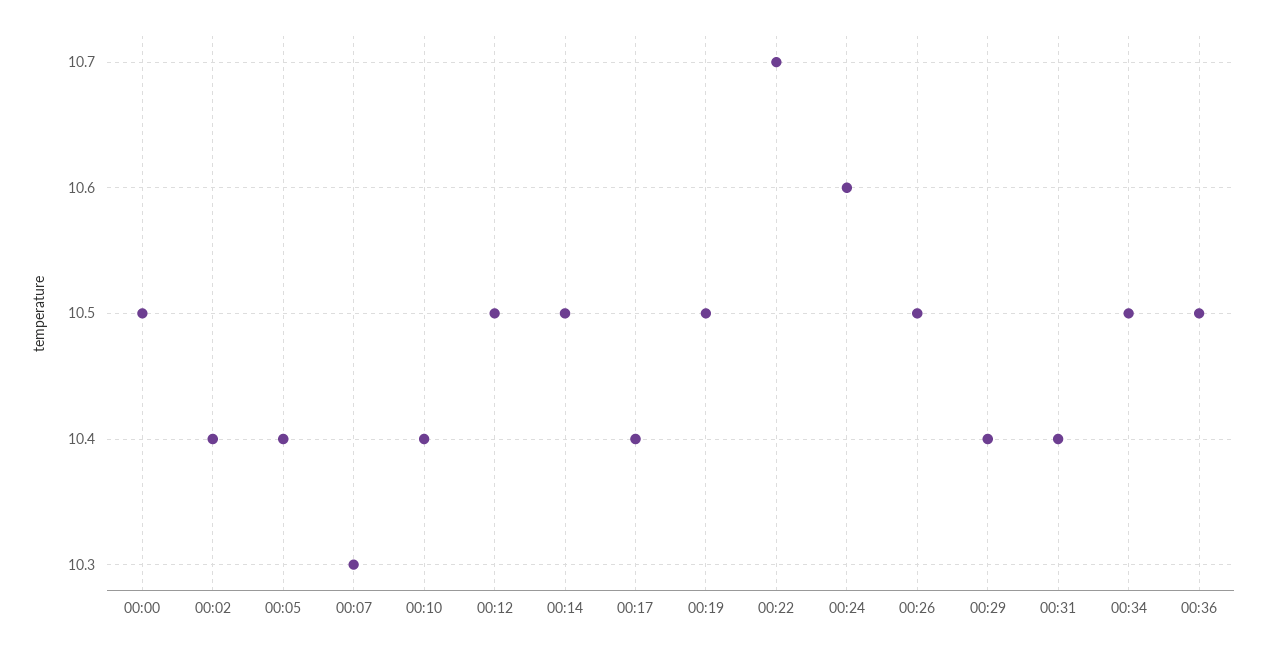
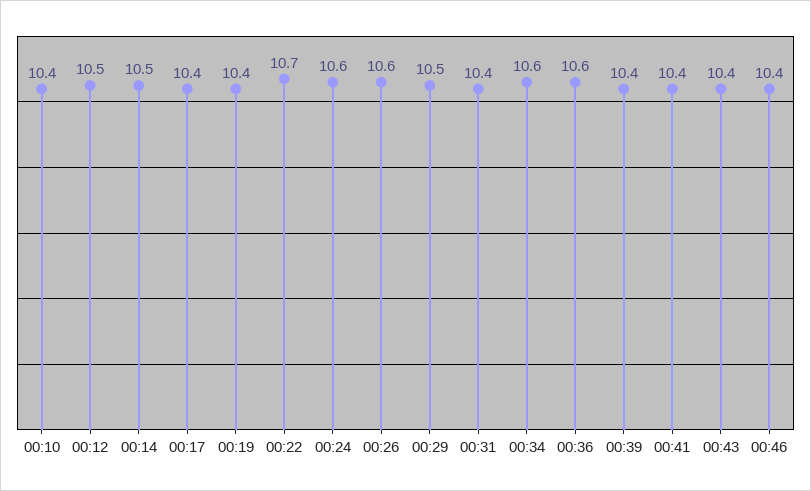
00:00: 10.5 -> none
00:02: 10.4 -> none
00:05: 10.4 -> none
00:07: 10.3 -> none
00:19: 10.5 -> 10.4
00:26: 10.5 -> 10.6
00:29: 10.4 -> 10.5
00:34: 10.5 -> 10.6
00:36: 10.5 -> 10.6
00:39: none -> 10.4
00:41: none -> 10.4
00:43: none -> 10.4
00:46: none -> 10.4

